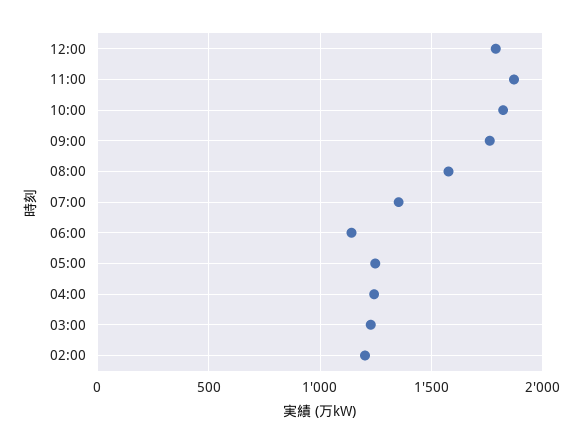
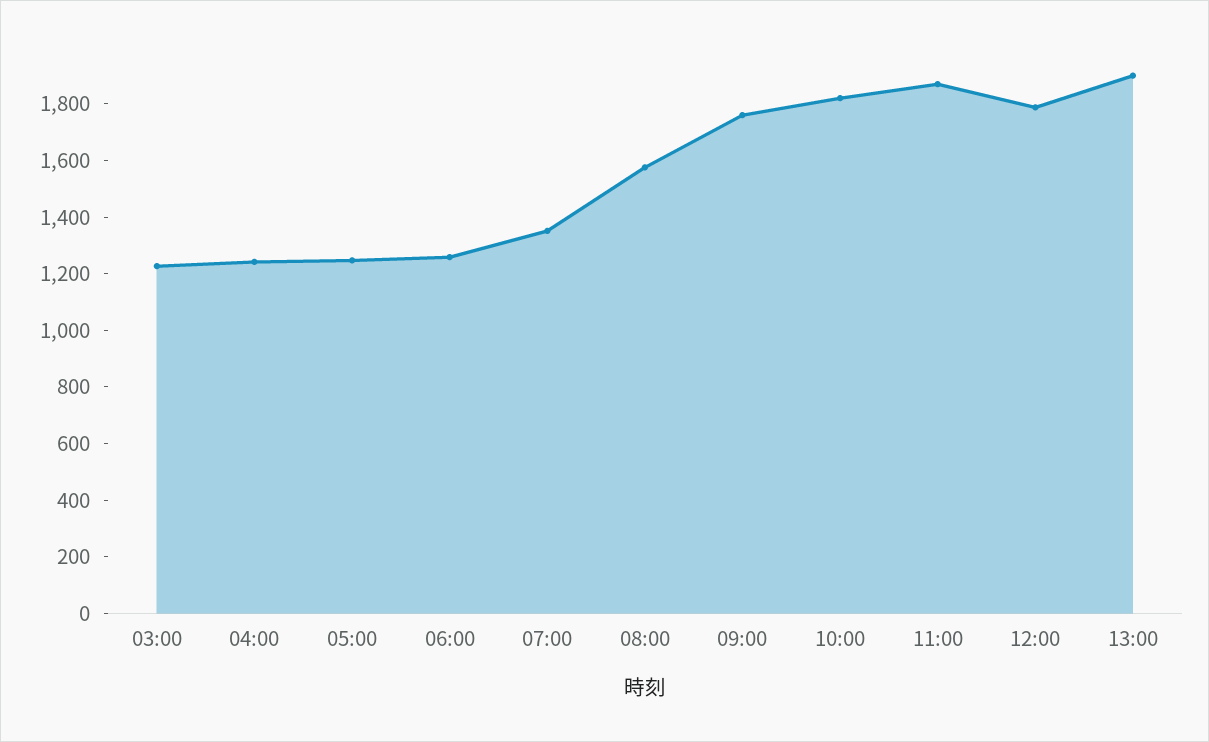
06:00: 1150 -> 1250
02:00: 1200 -> none
13:00: none -> 1900

